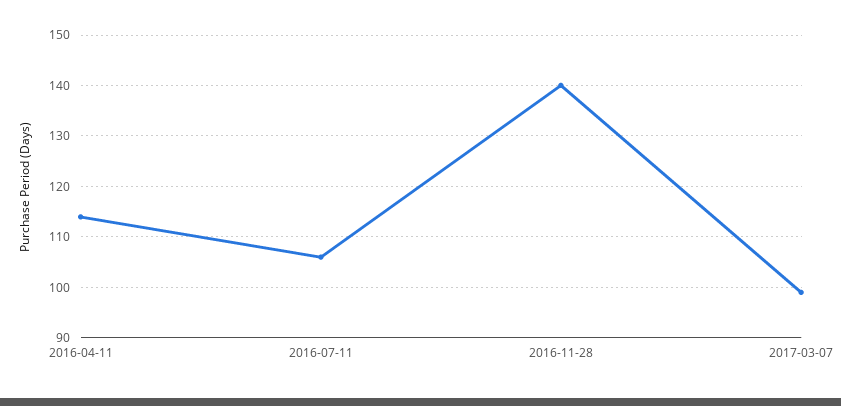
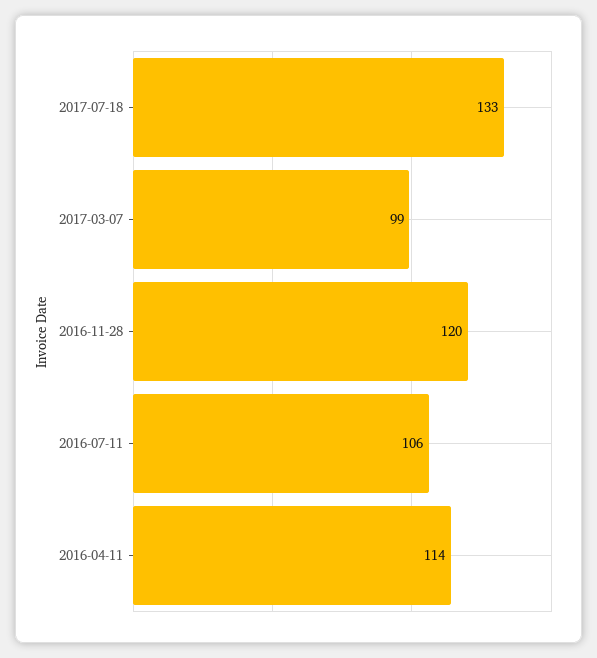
2016-11-28: 140 -> 120
2017-07-18: none -> 133

